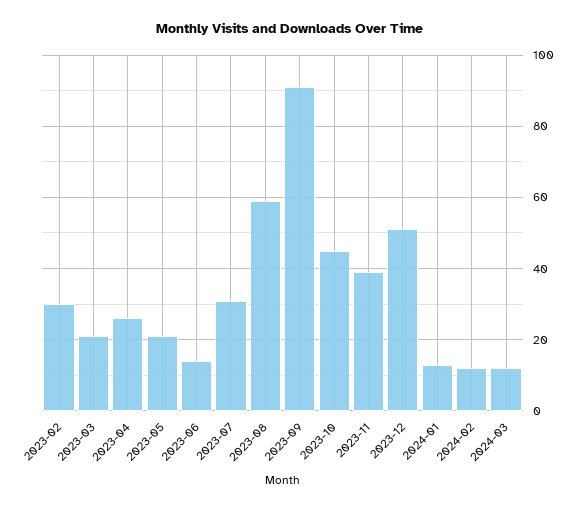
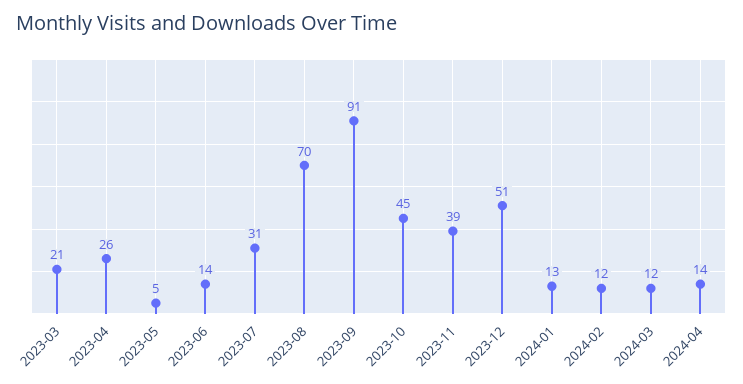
2023-02: 30 -> none
2023-05: 20 -> 5
2023-08: 60 -> 70
2024-04: none -> 14

